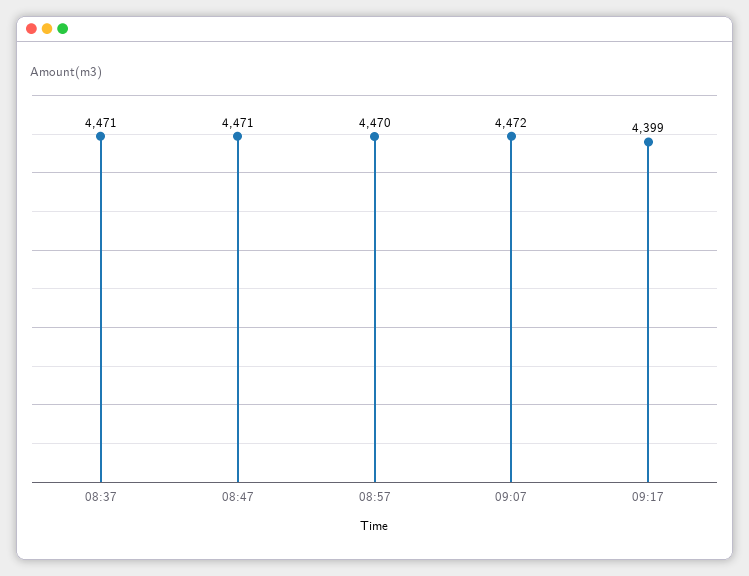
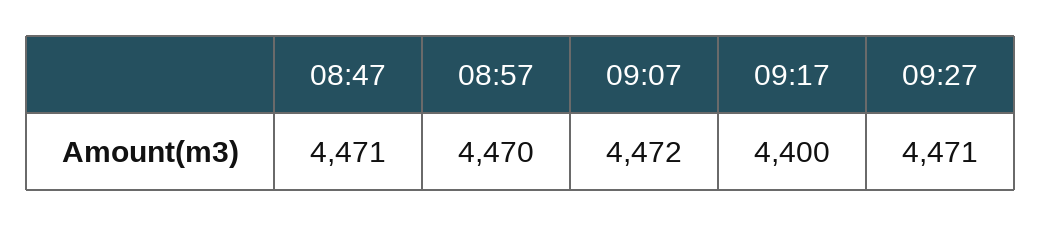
08:37: 4471 -> none
09:17: 4399 -> 4400
09:27: none -> 4471

